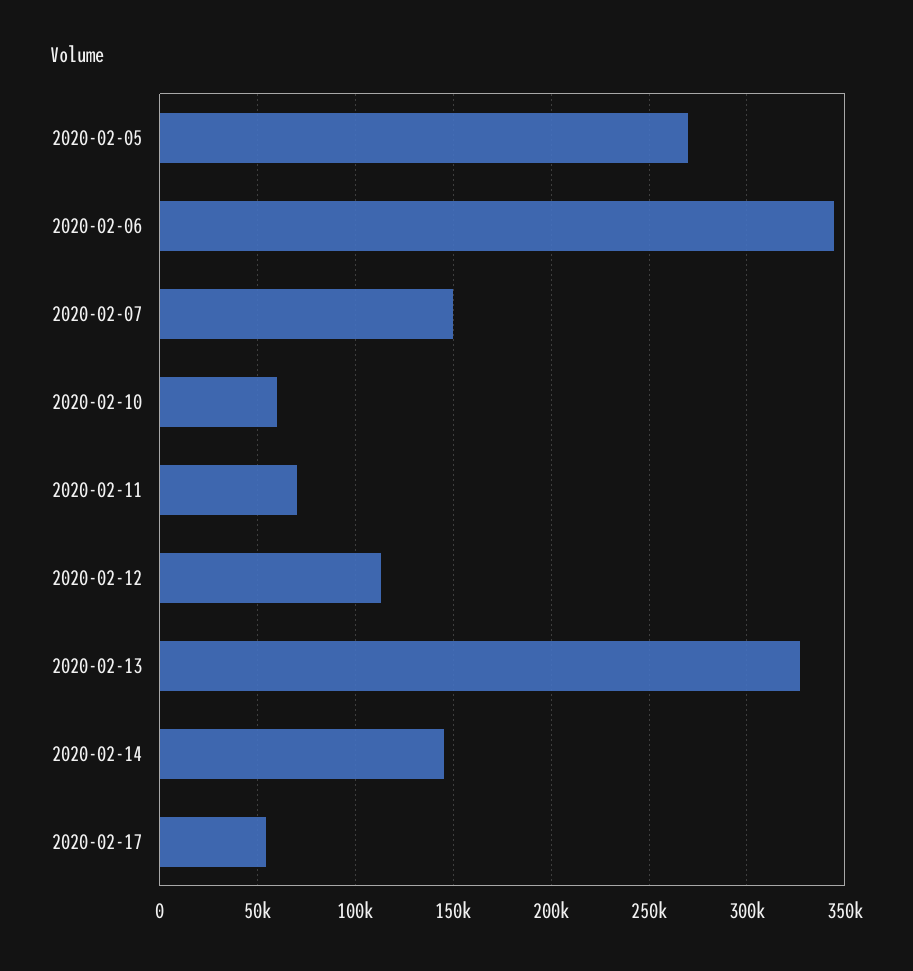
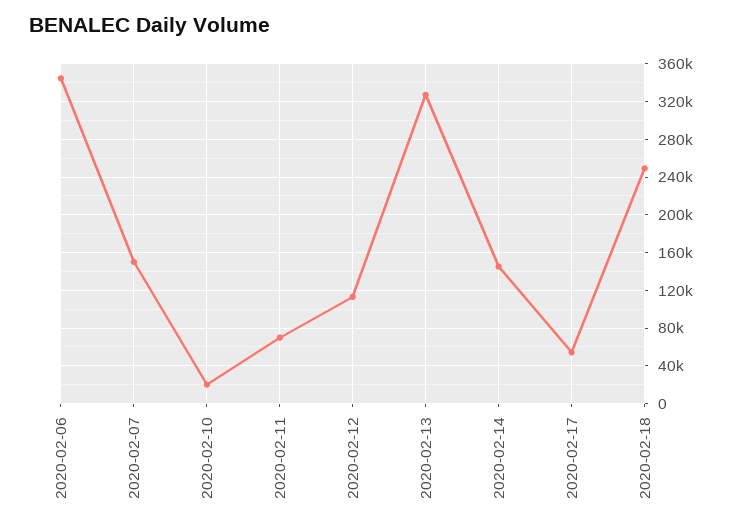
2020-02-05: 270000 -> none
2020-02-10: 60000 -> 20000
2020-02-18: none -> 250000

